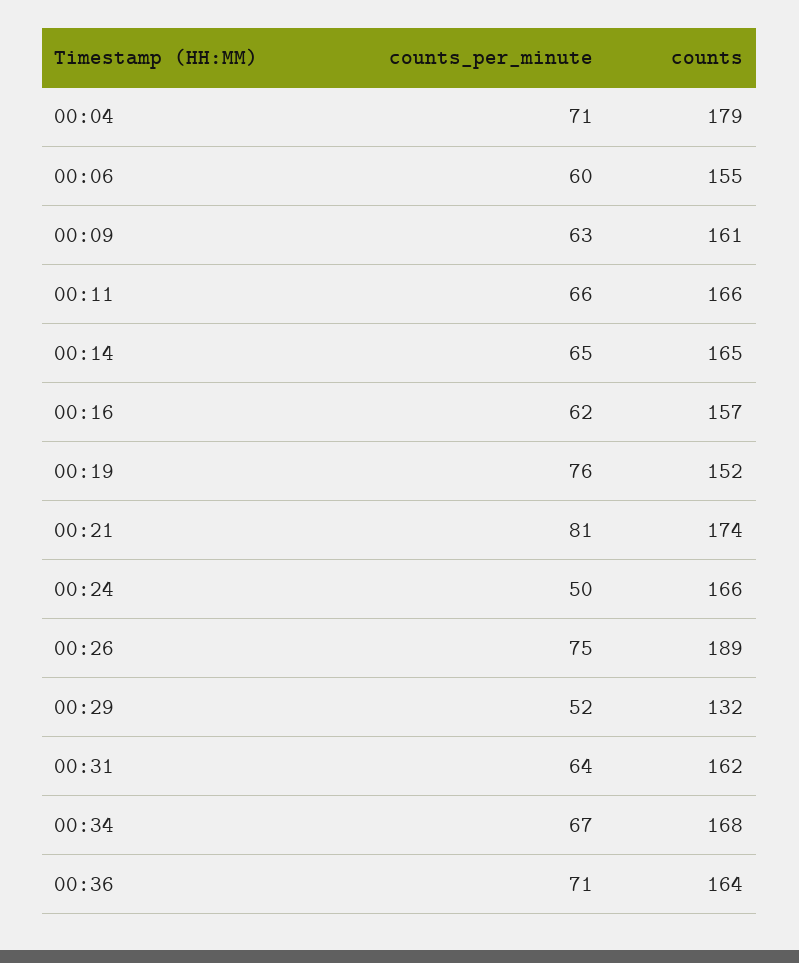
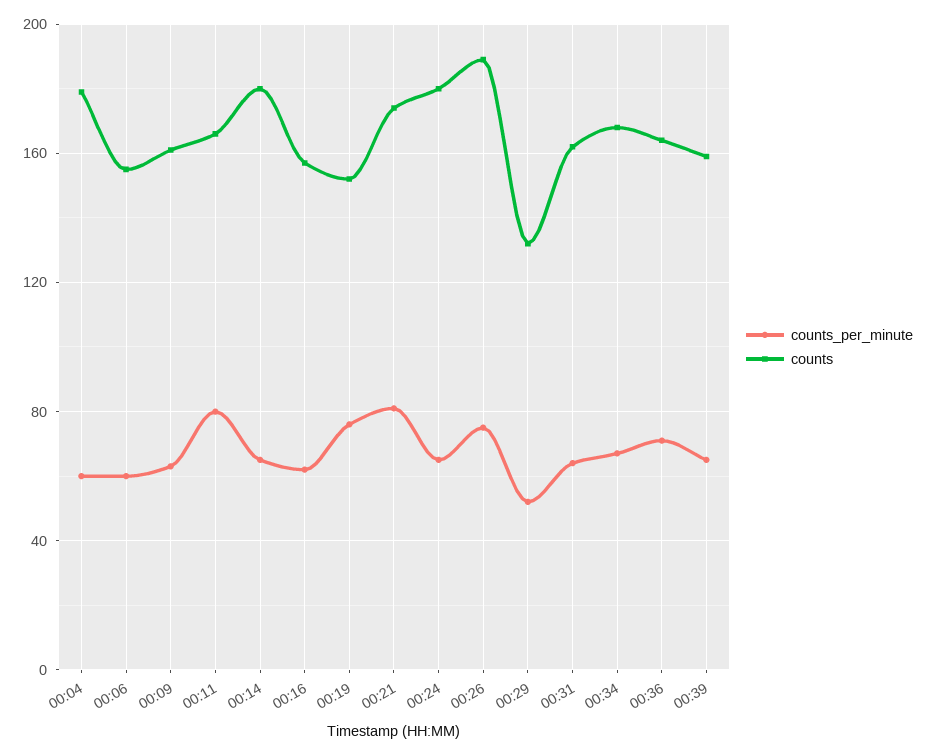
counts_per_minute, 00:04: 71 -> 60
counts_per_minute, 00:11: 66 -> 80
counts, 00:14: 165 -> 180
counts_per_minute, 00:24: 50 -> 65
counts, 00:24: 166 -> 180
counts_per_minute, 00:39: none -> 65
counts, 00:39: none -> 160

